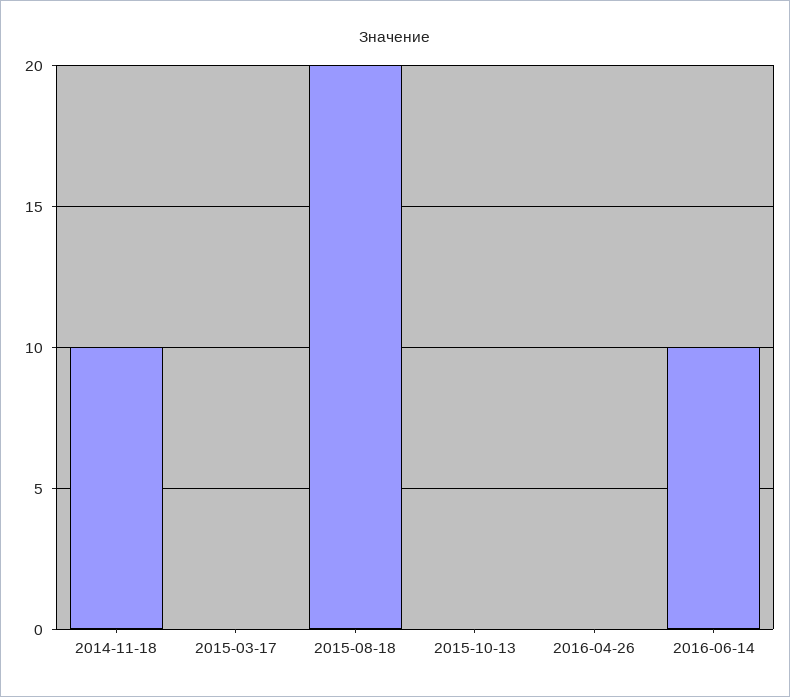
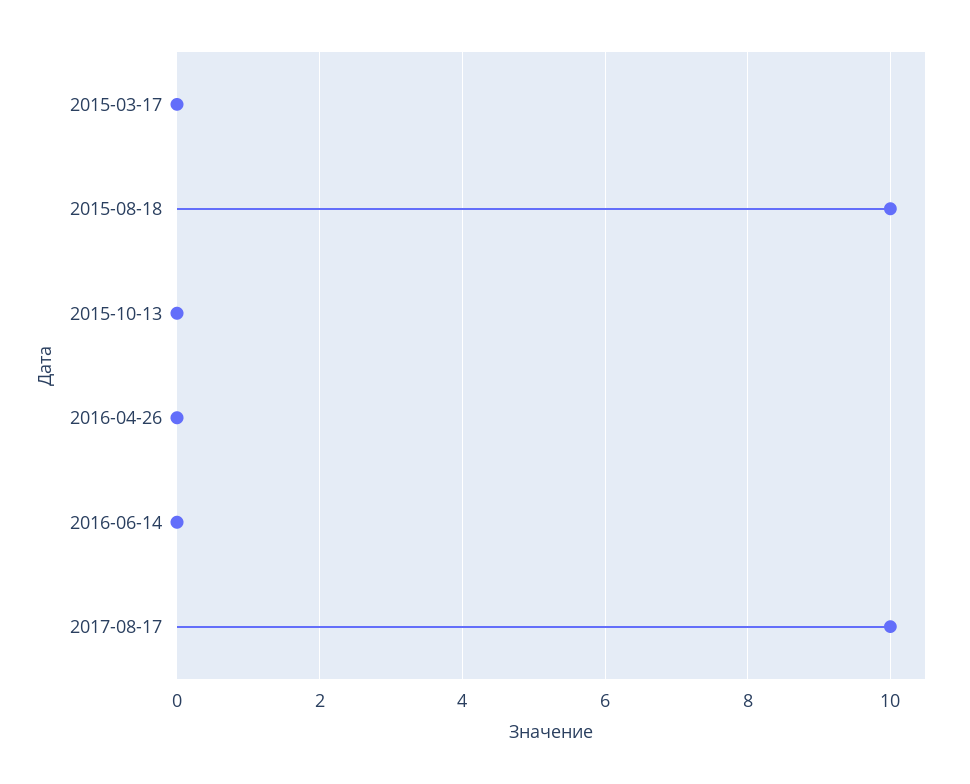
2014-11-18: 10 -> none
2015-08-18: 20 -> 10
2016-06-14: 10 -> 0
2017-08-17: none -> 10

